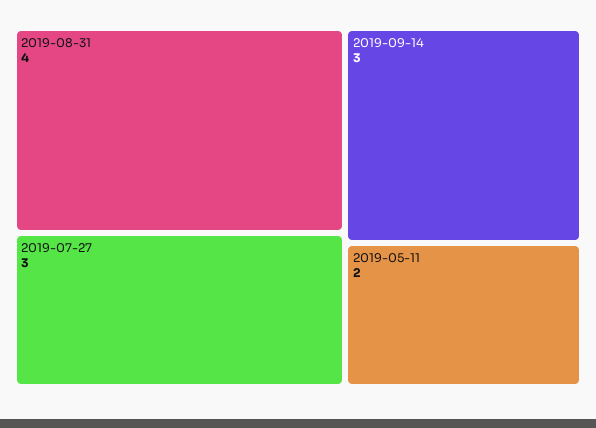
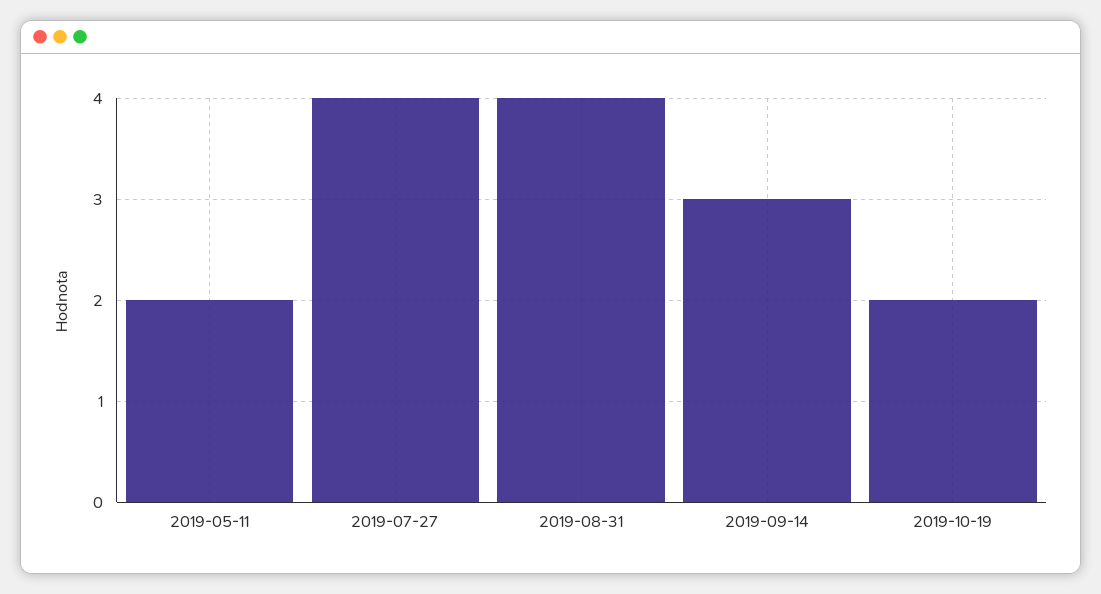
2019-07-27: 3 -> 4
2019-10-19: none -> 2

